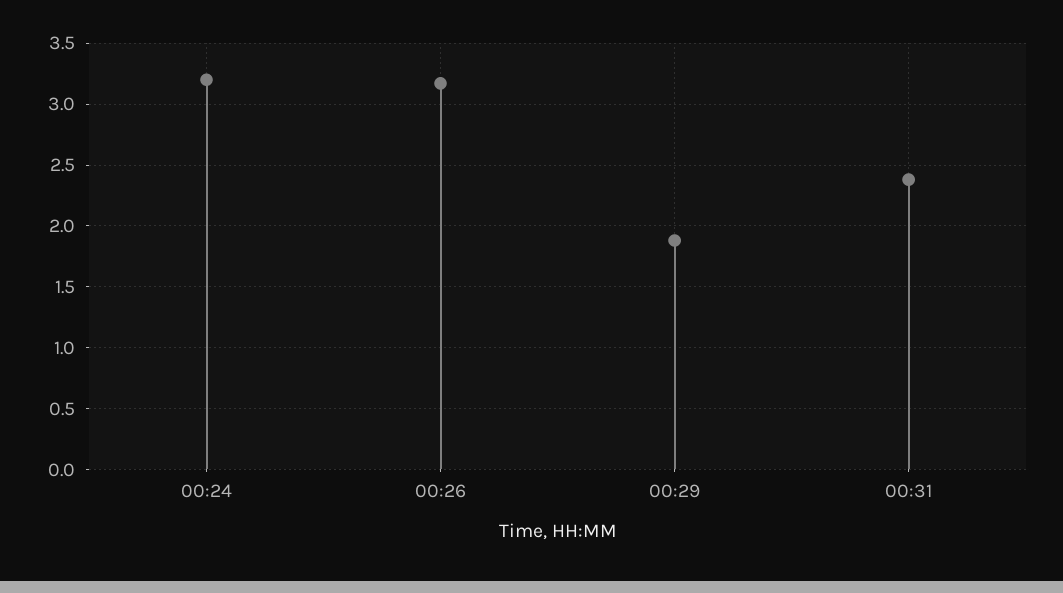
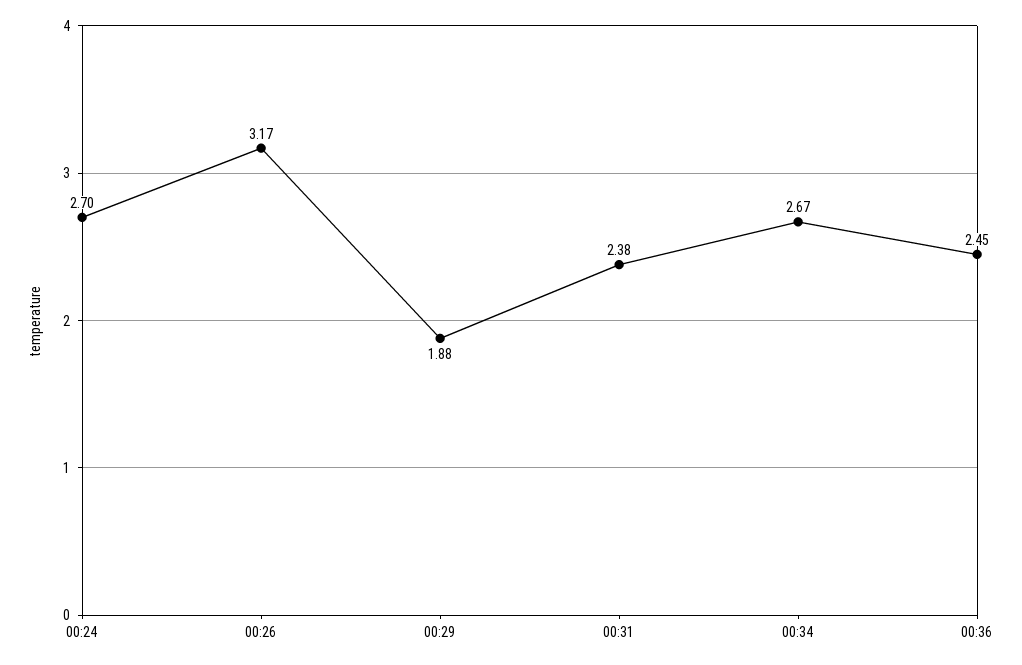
00:24: 3.2 -> 2.7
00:34: none -> 2.67
00:36: none -> 2.45

